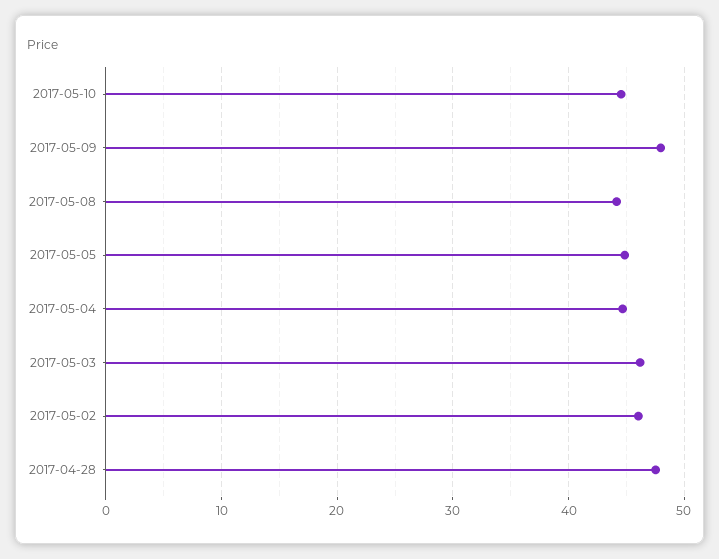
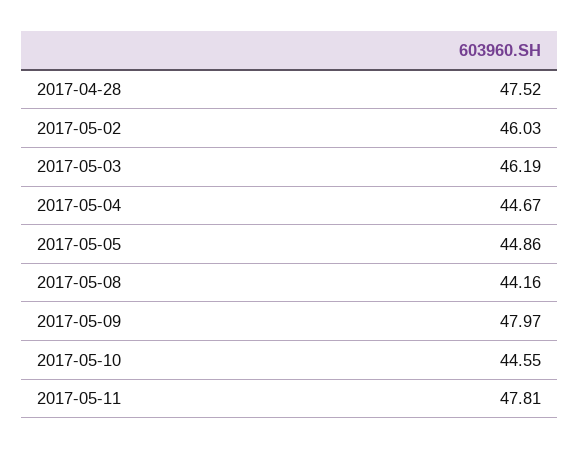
2017-05-11: none -> 47.81

